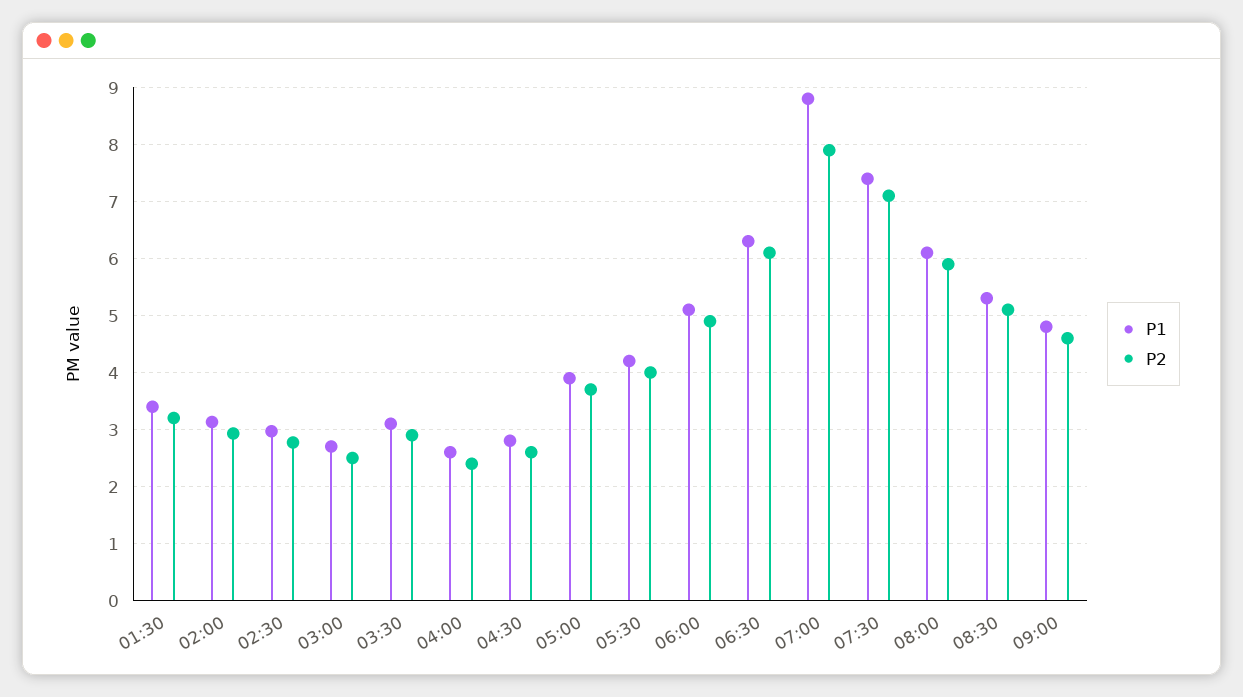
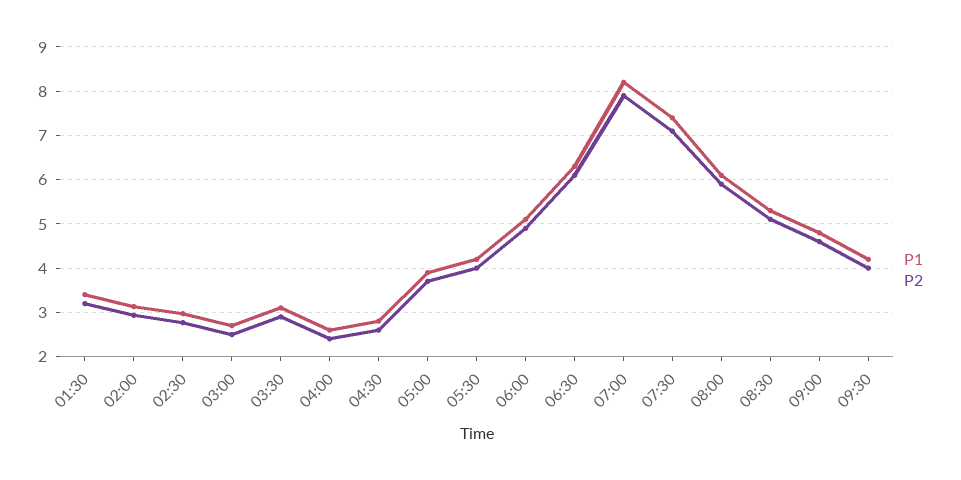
P1, 07:00: 8.8 -> 8.2
P1, 09:30: none -> 4.2
P2, 09:30: none -> 4

